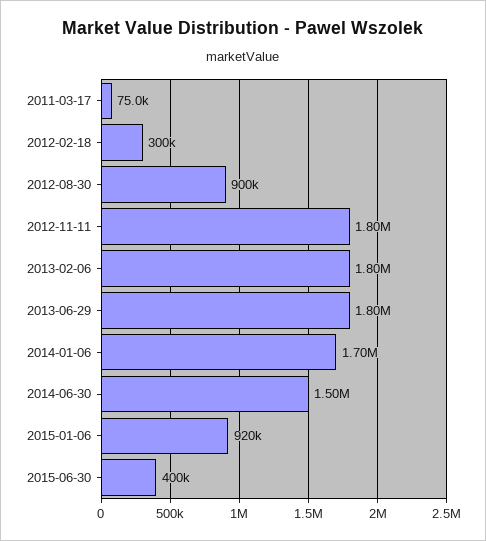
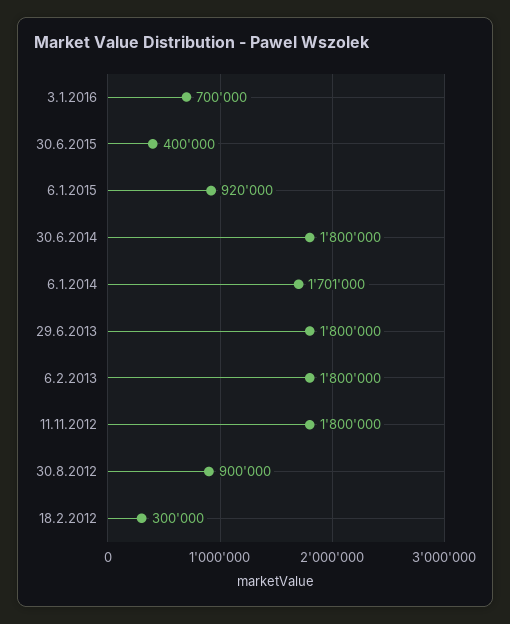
2011-03-17: 75000 -> none
2014-06-30: 1500000 -> 1800000
3.1.2016: none -> 700000

